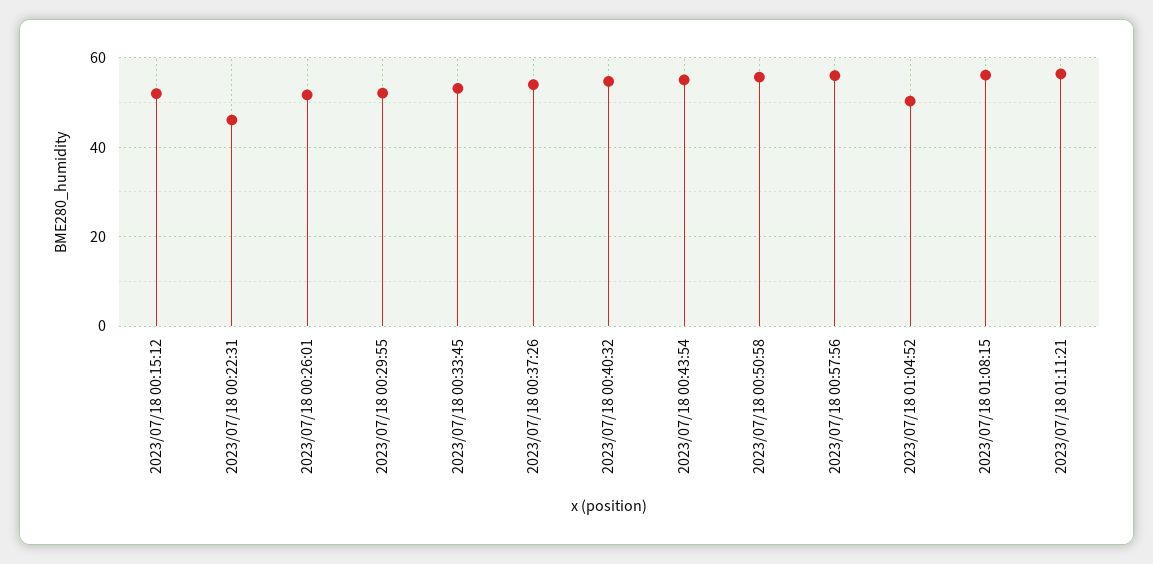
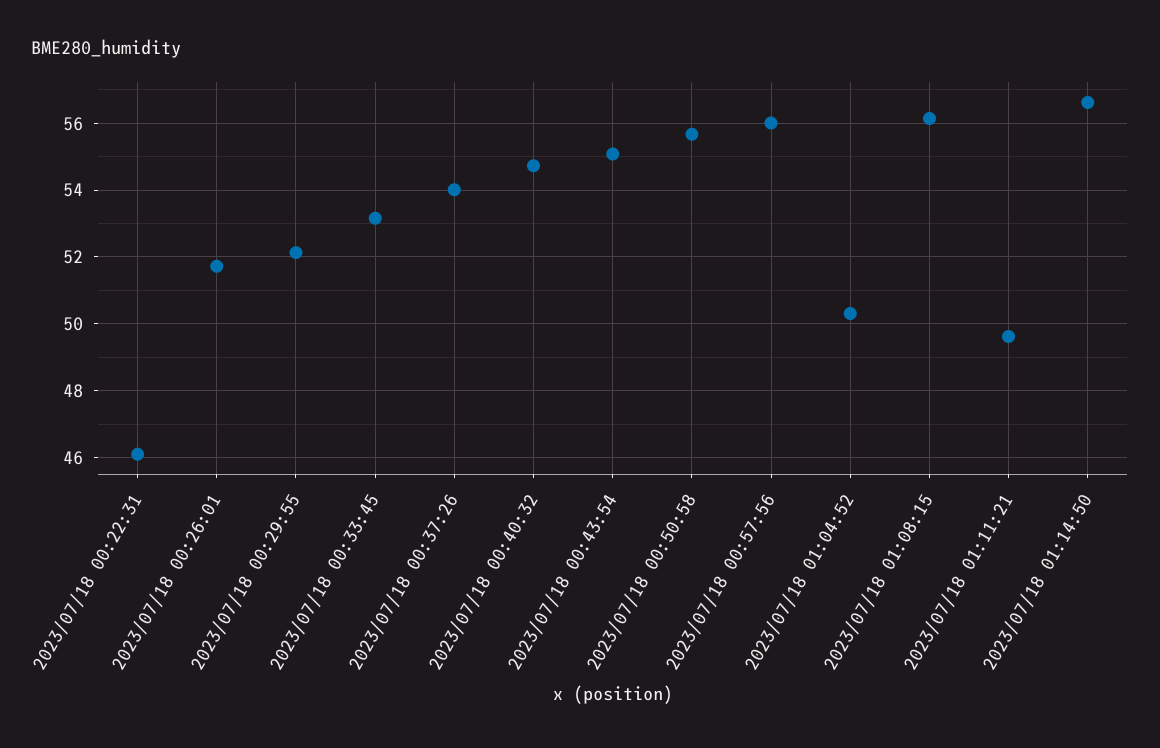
2023/07/18 00:15:12: 52 -> none
2023/07/18 01:11:21: 56 -> 49.6
2023/07/18 01:14:50: none -> 56.6

